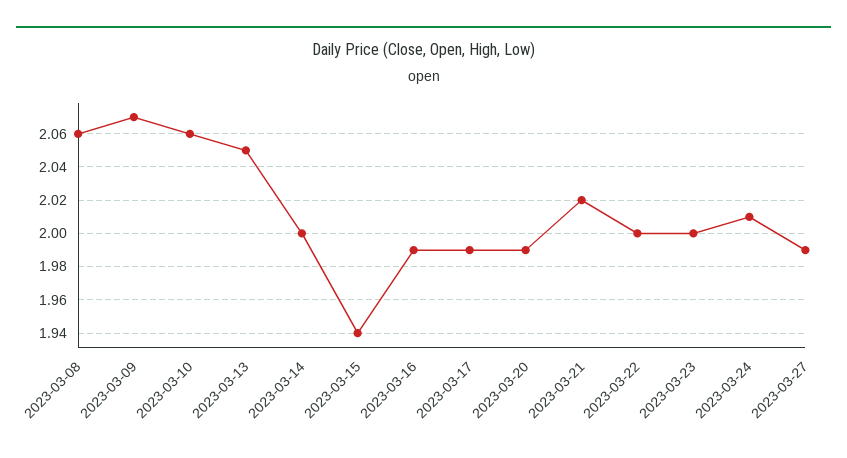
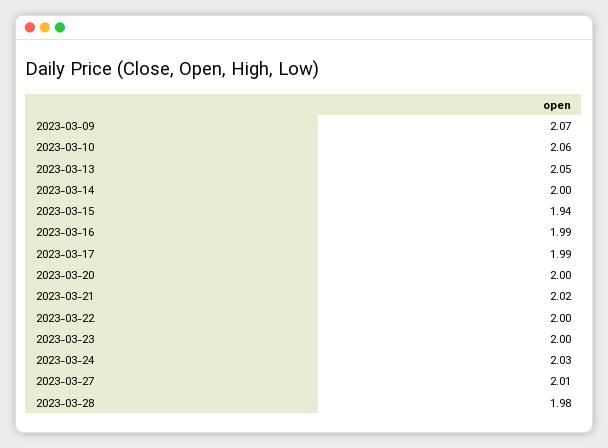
2023-03-08: 2.06 -> none
2023-03-20: 1.99 -> 2
2023-03-24: 2.01 -> 2.03
2023-03-27: 1.99 -> 2.01
2023-03-28: none -> 1.98

